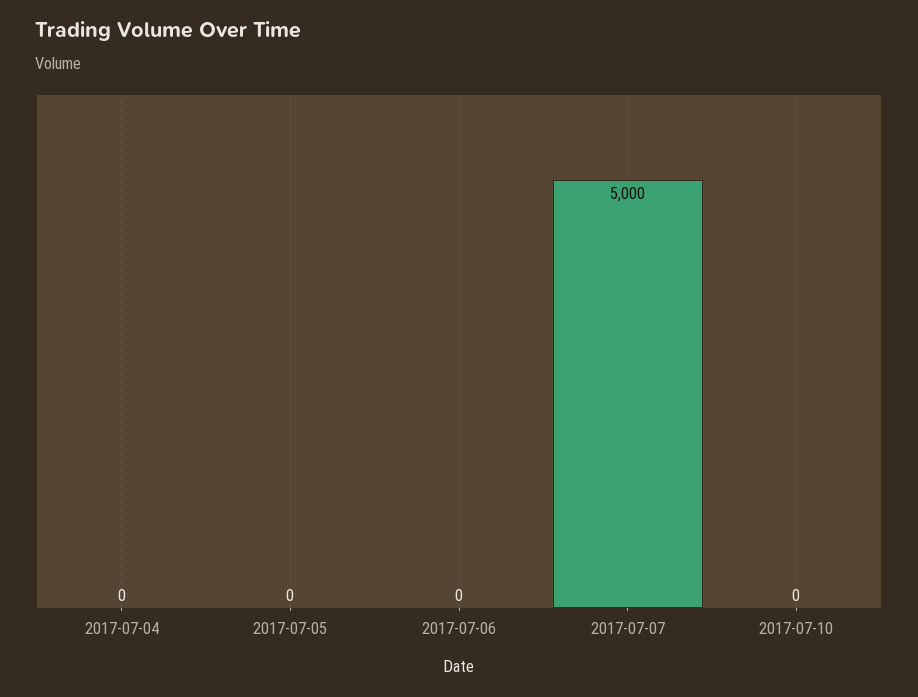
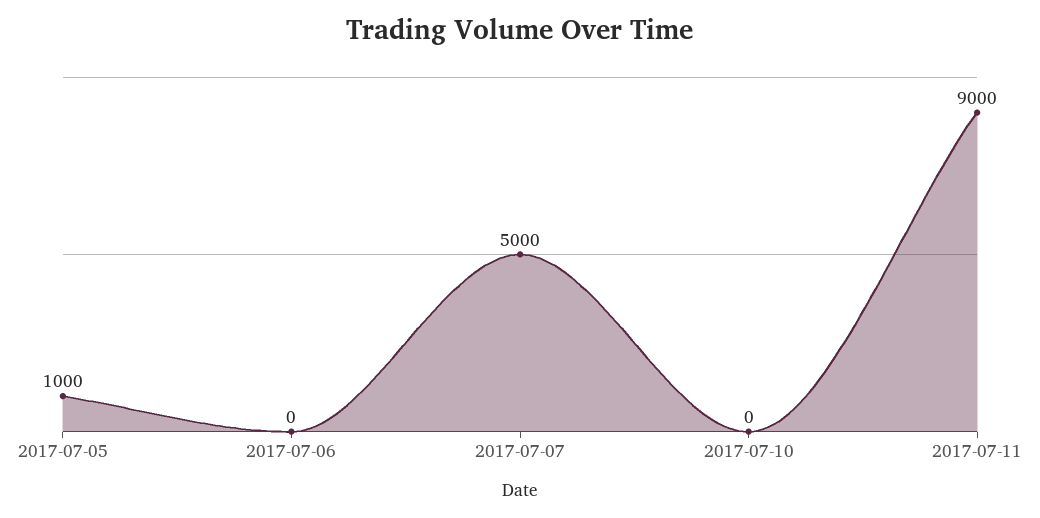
2017-07-04: 0 -> none
2017-07-05: 0 -> 1000
2017-07-11: none -> 9000

